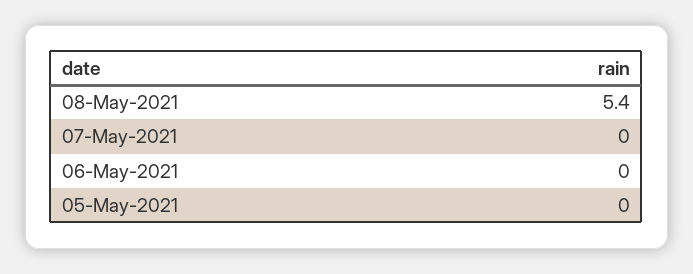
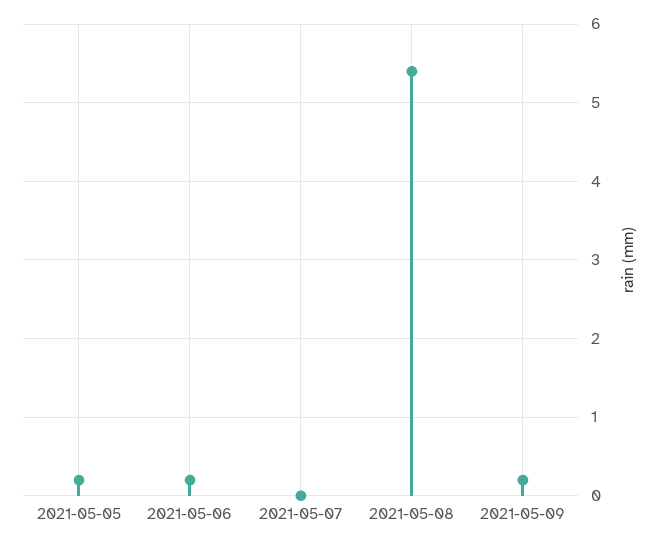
06-May-2021: 0 -> 0.2
05-May-2021: 0 -> 0.2
2021-05-09: none -> 0.2

